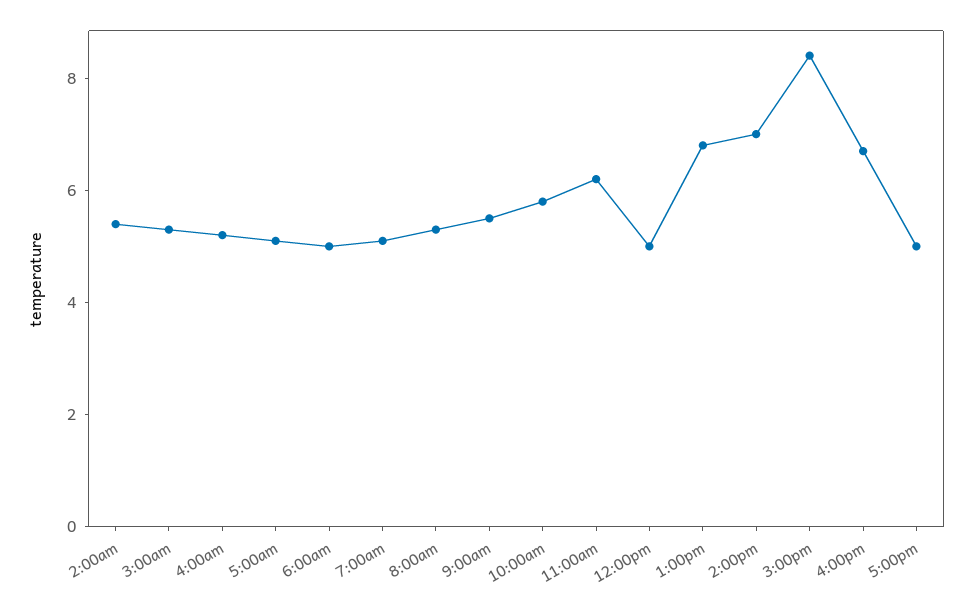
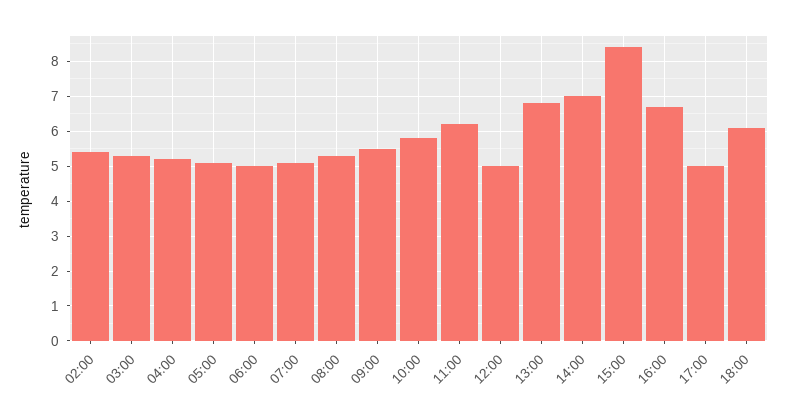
18:00: none -> 6

